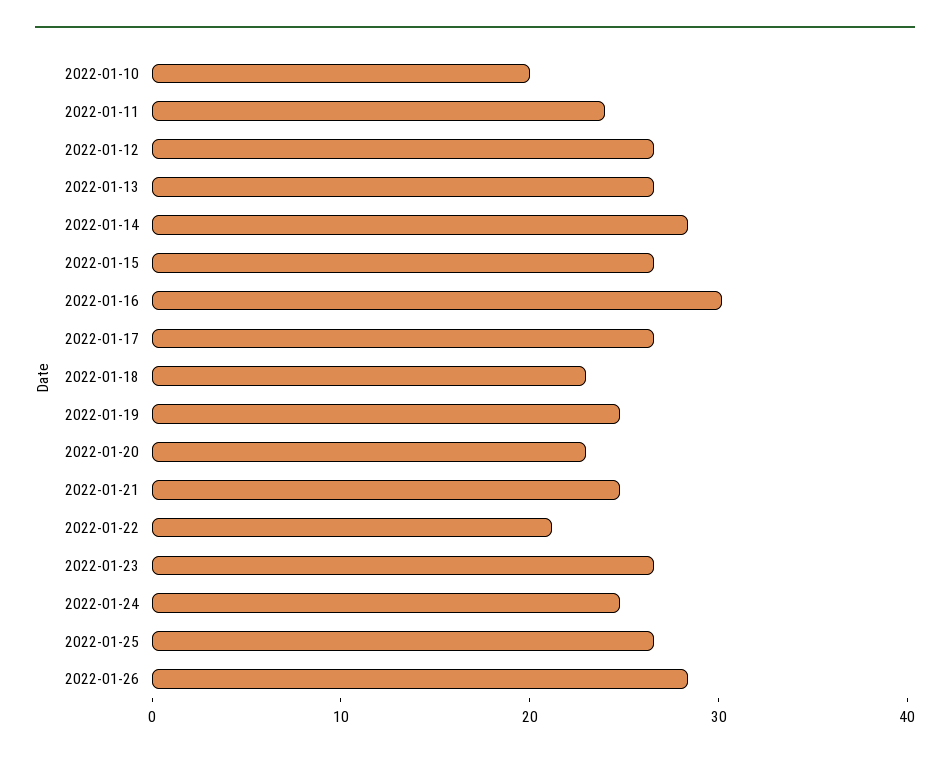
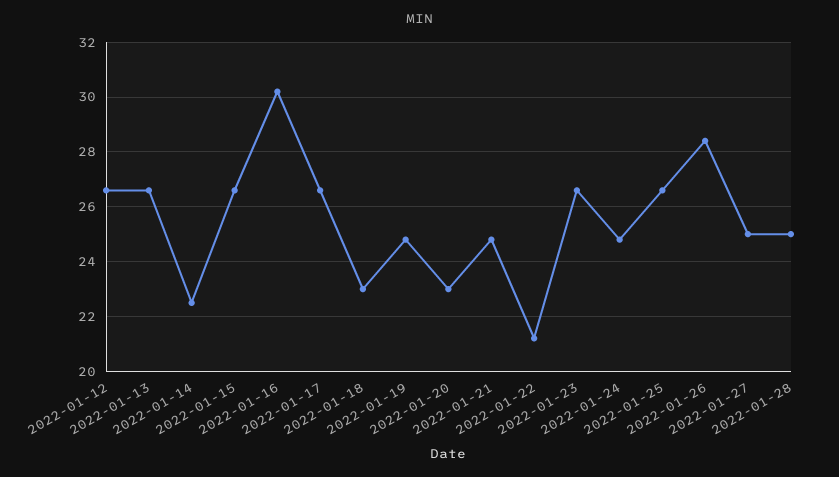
2022-01-10: 20 -> none
2022-01-11: 24 -> none
2022-01-14: 28 -> 22.5
2022-01-27: none -> 25
2022-01-28: none -> 25

